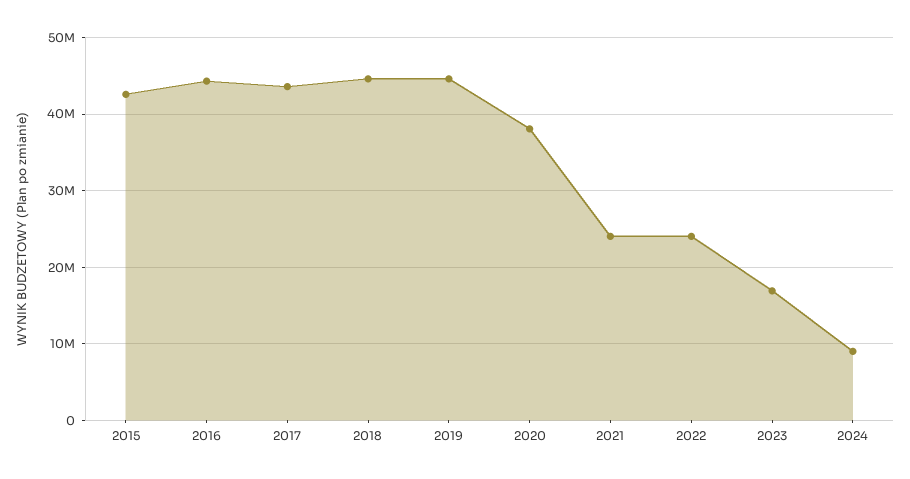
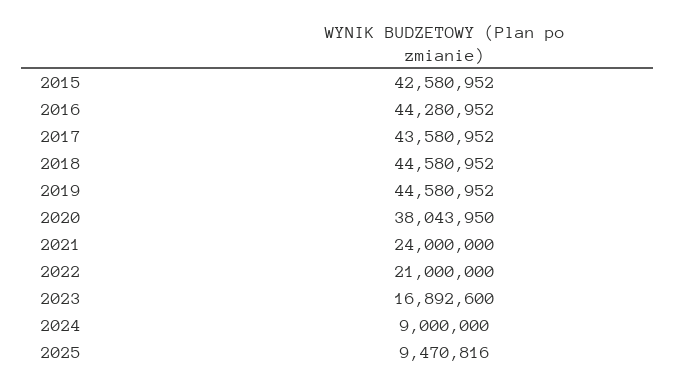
2022: 24000000 -> 21000000
2025: none -> 9470816

